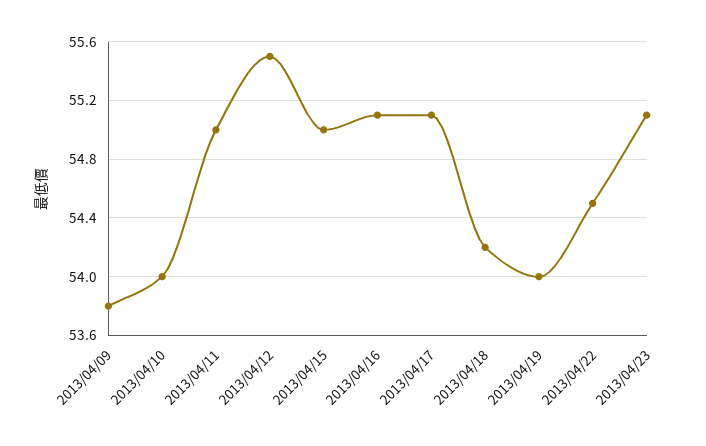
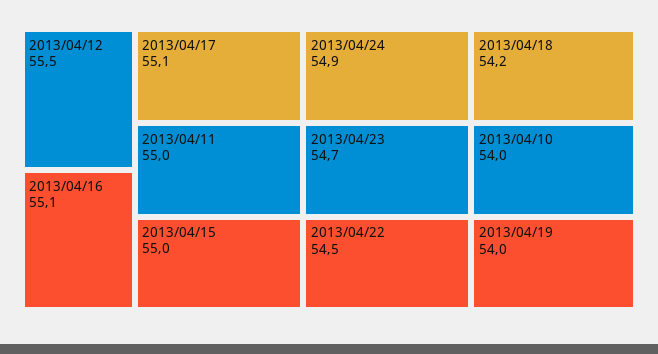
2013/04/09: 53.8 -> none
2013/04/23: 55.1 -> 54.7
2013/04/24: none -> 54.9

